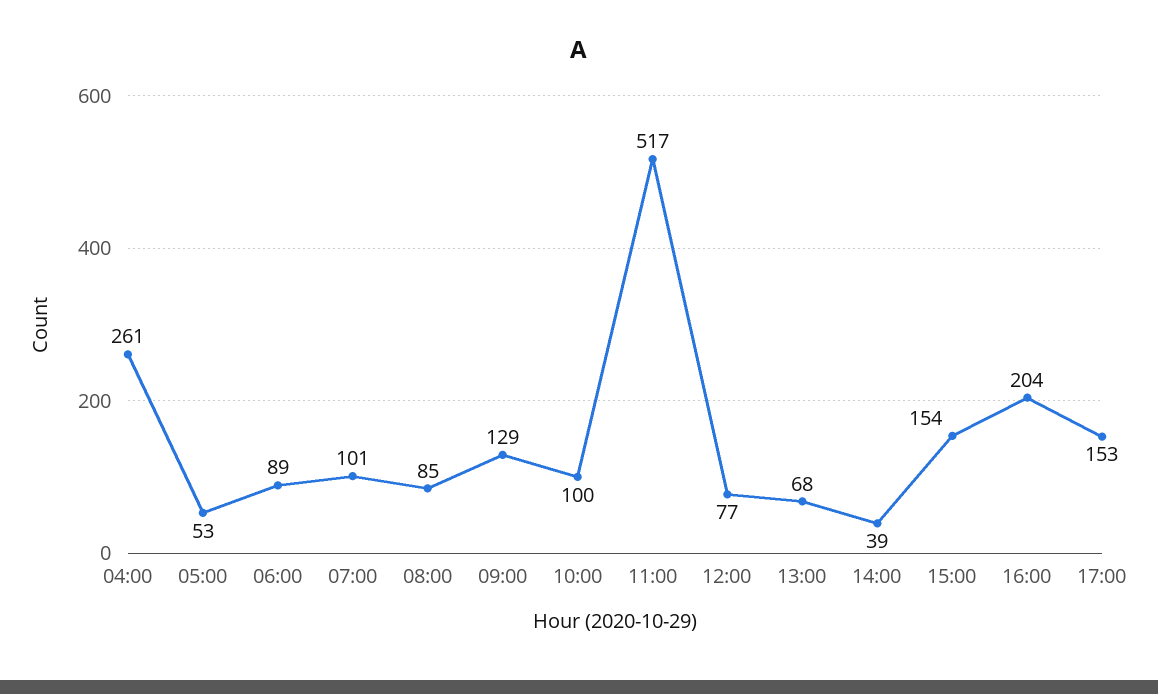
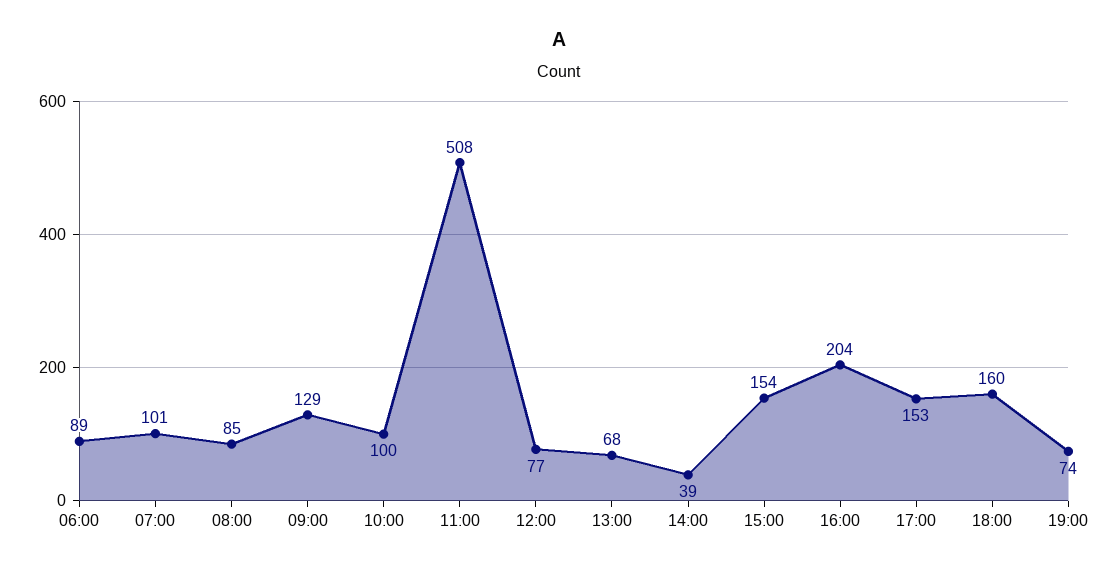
04:00: 261 -> none
05:00: 53 -> none
11:00: 517 -> 508
18:00: none -> 160
19:00: none -> 74

